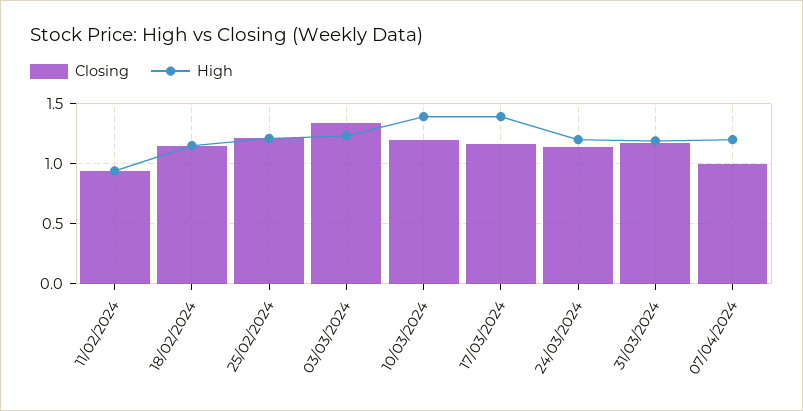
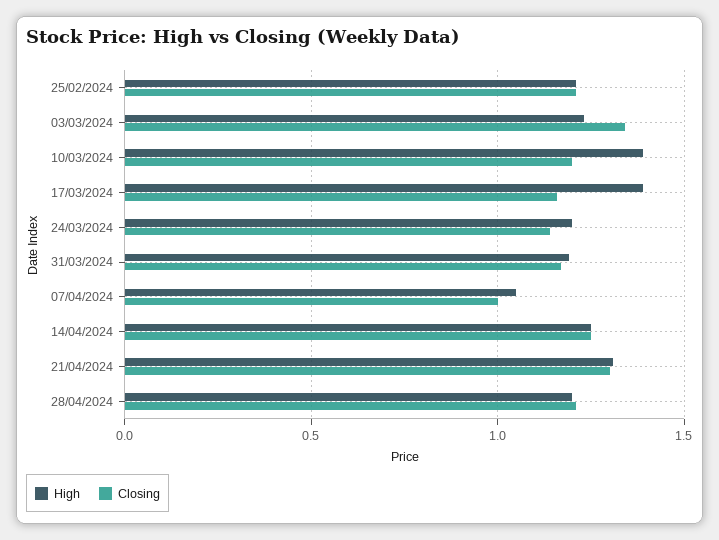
Closing, 11/02/2024: 0.95 -> none
High, 11/02/2024: 0.95 -> none
Closing, 18/02/2024: 1.15 -> none
High, 18/02/2024: 1.15 -> none
High, 07/04/2024: 1.2 -> 1.05
High, 14/04/2024: none -> 1.25
Closing, 14/04/2024: none -> 1.25
High, 21/04/2024: none -> 1.3
Closing, 21/04/2024: none -> 1.3
High, 28/04/2024: none -> 1.2
Closing, 28/04/2024: none -> 1.2

